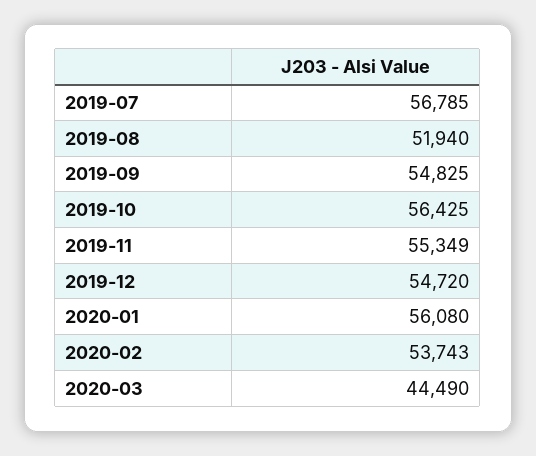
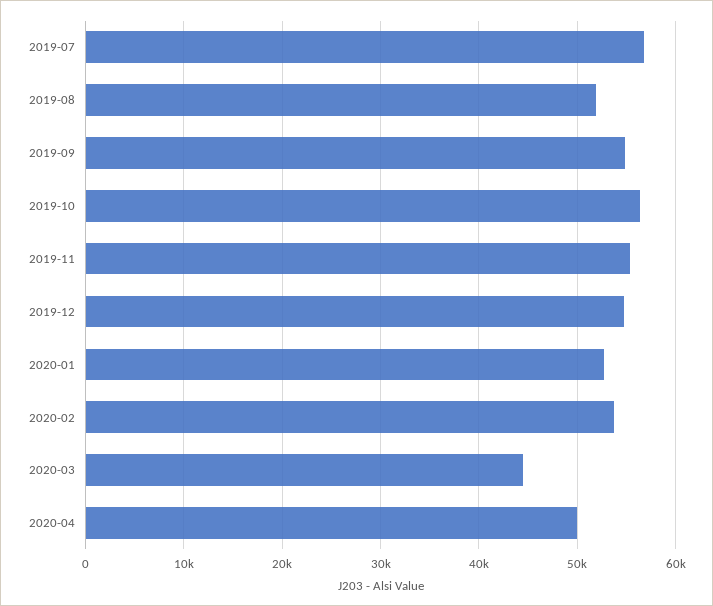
2020-01: 56080 -> 53000
2020-04: none -> 50000

